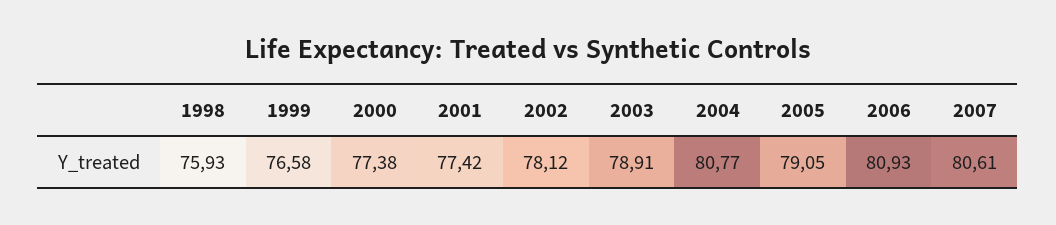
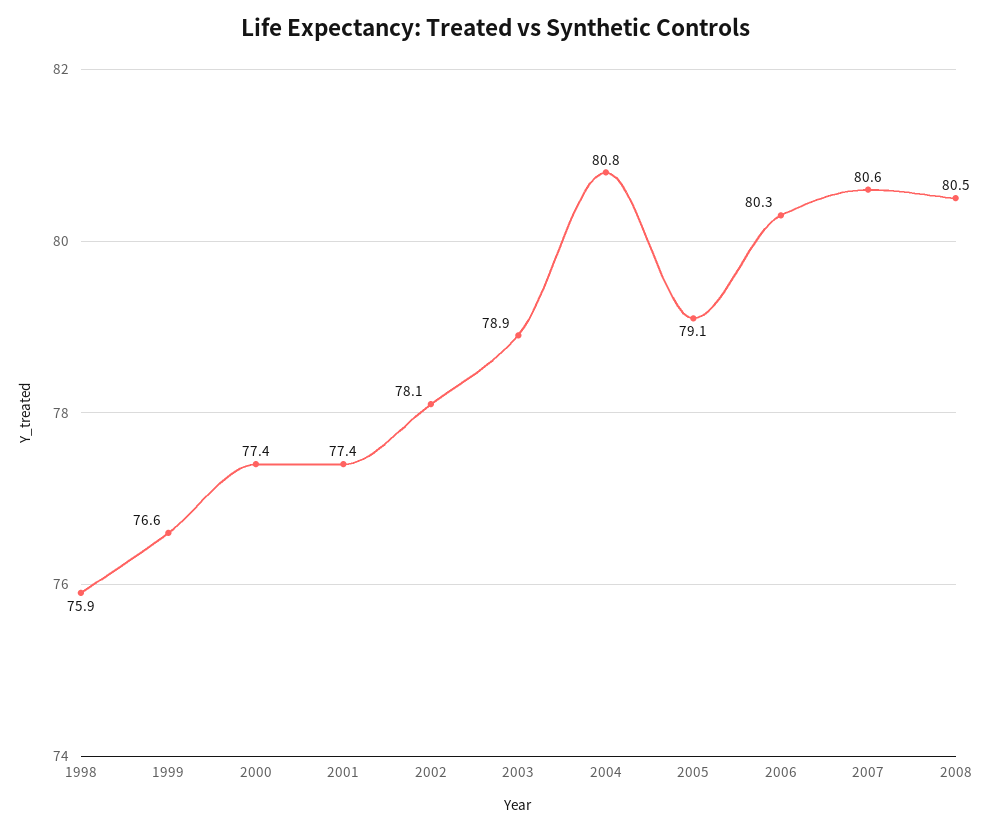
2006: 80.93 -> 80.3
2008: none -> 80.5

